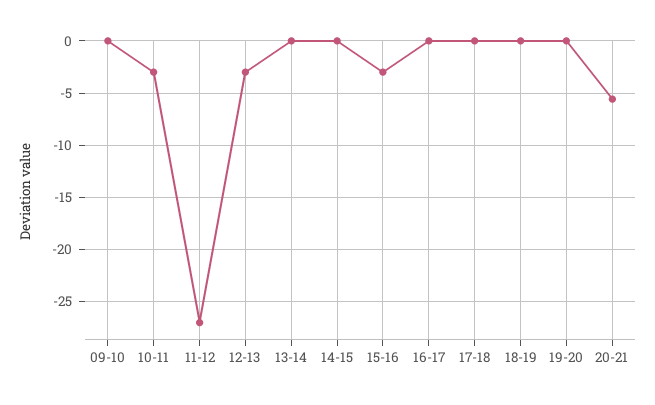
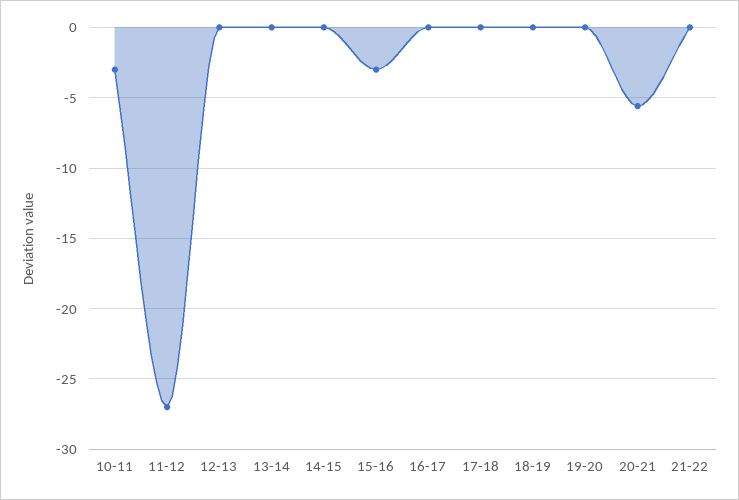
09-10: 0 -> none
12-13: -3 -> 0
21-22: none -> 0

